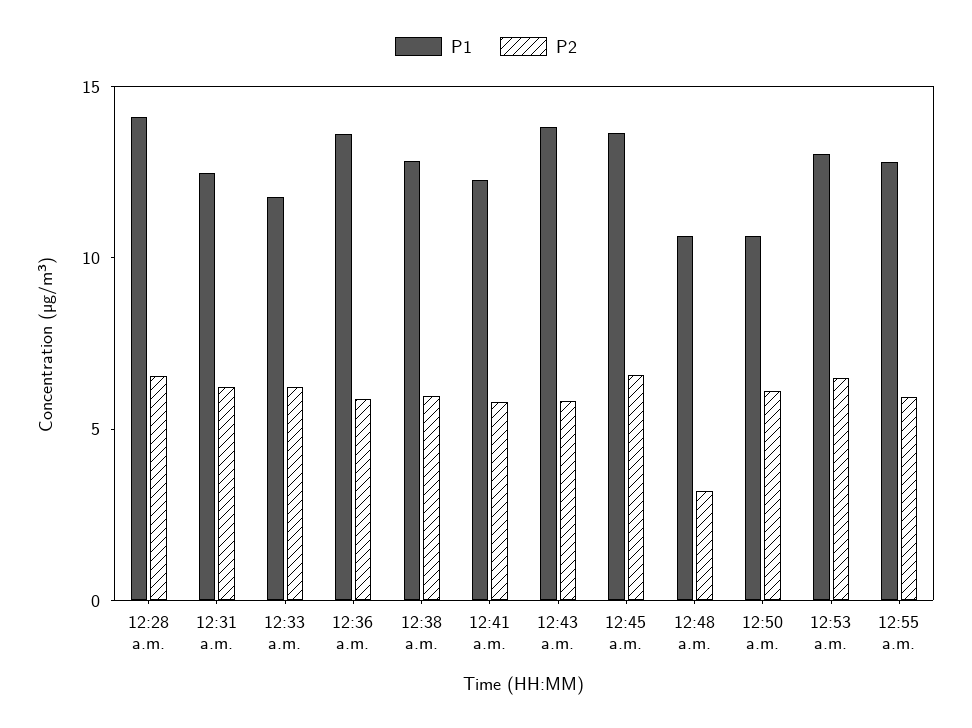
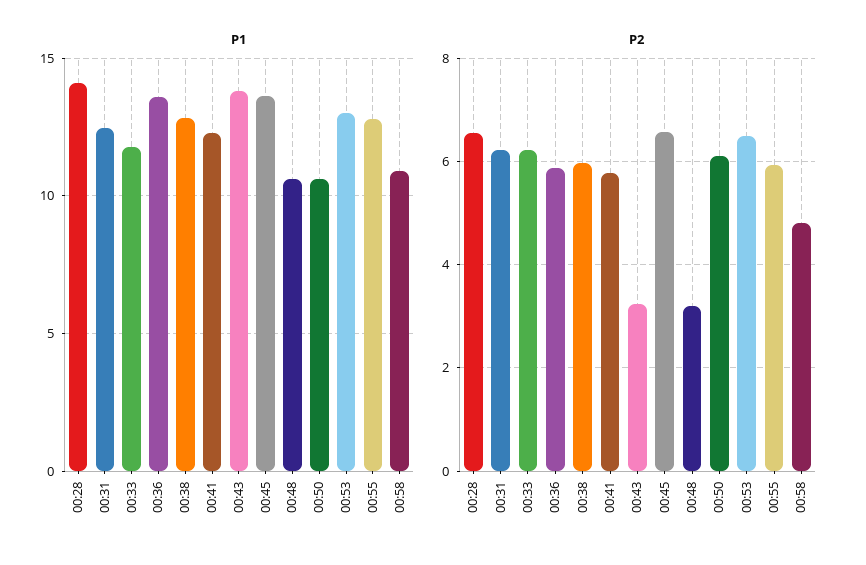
P2, 12:43 a.m.: 6 -> 3.2
P1, 00:58: none -> 11
P2, 00:58: none -> 4.8

